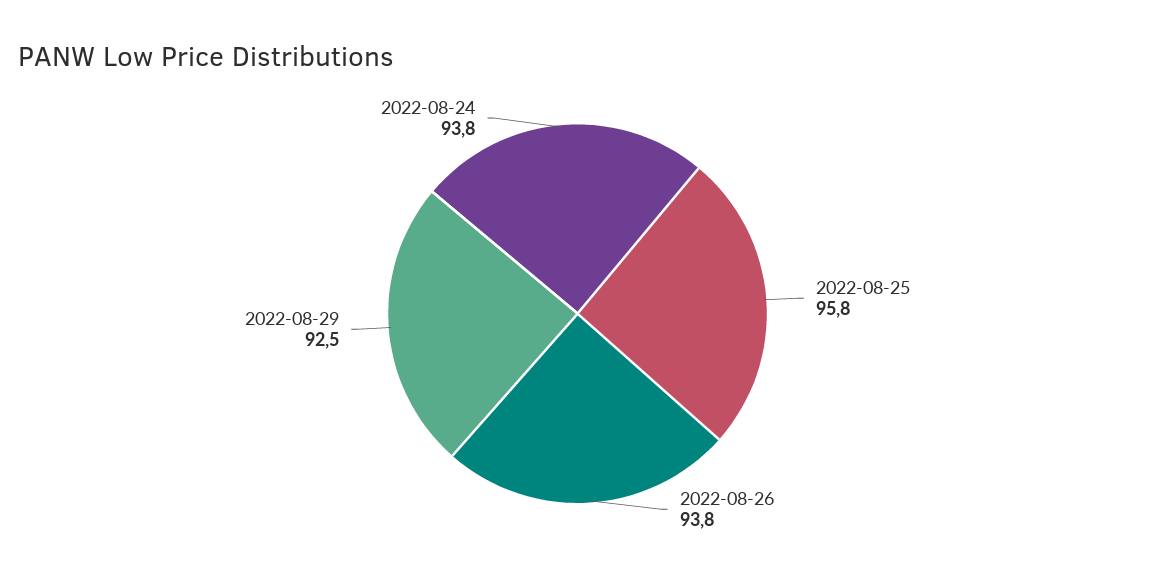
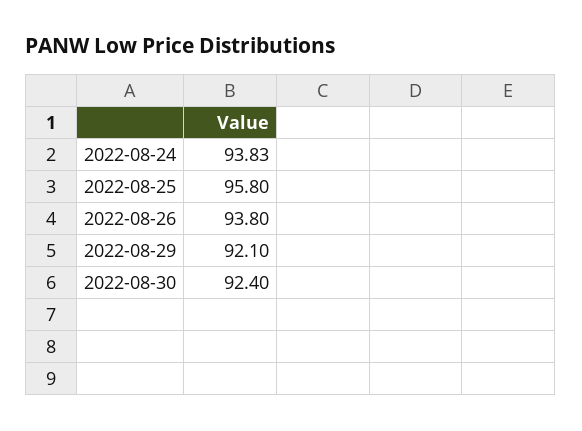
2022-08-29: 92.5 -> 92.1
2022-08-30: none -> 92.4

